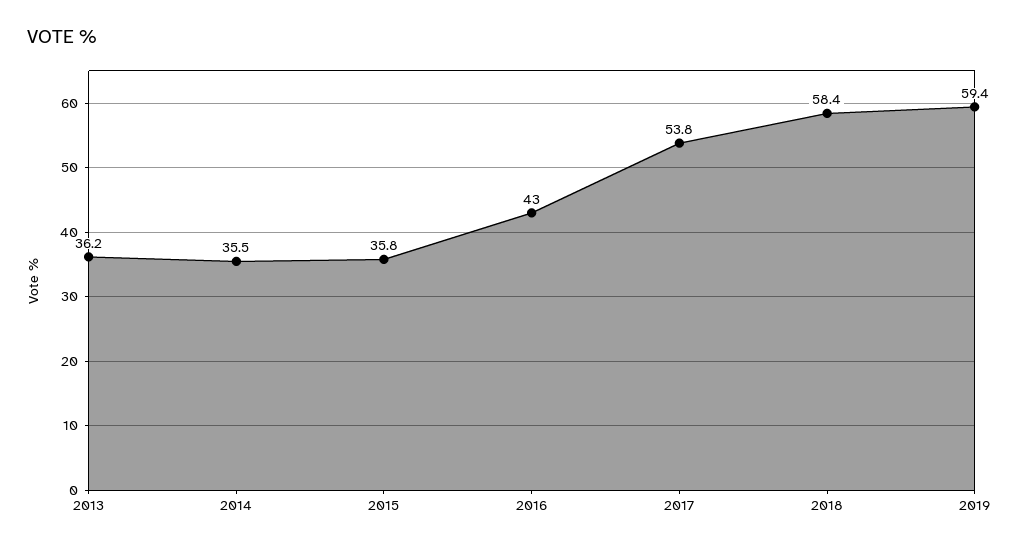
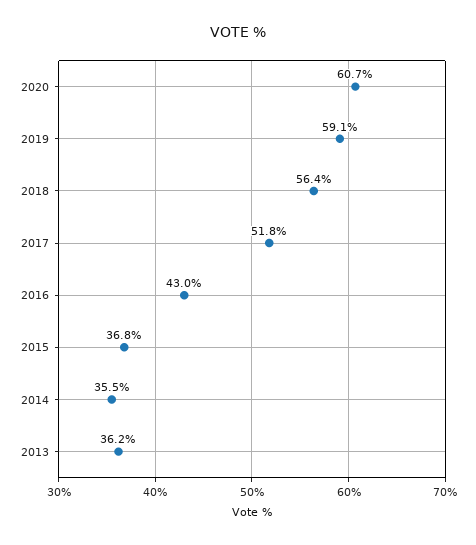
2015: 35.8 -> 36.8
2017: 53.8 -> 51.8
2018: 58.4 -> 56.4
2019: 59.4 -> 59.1
2020: none -> 60.7

